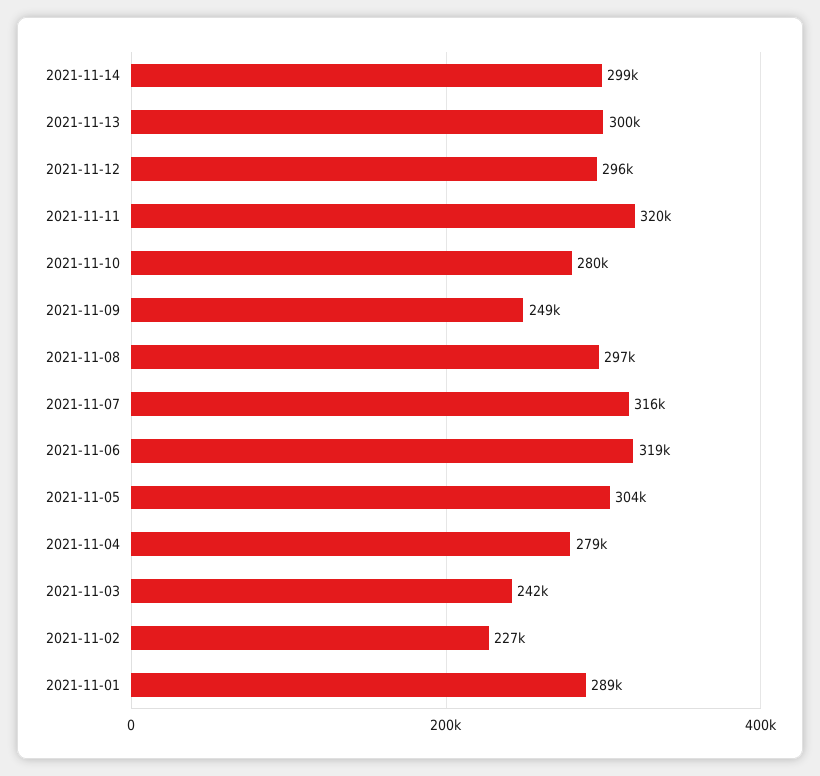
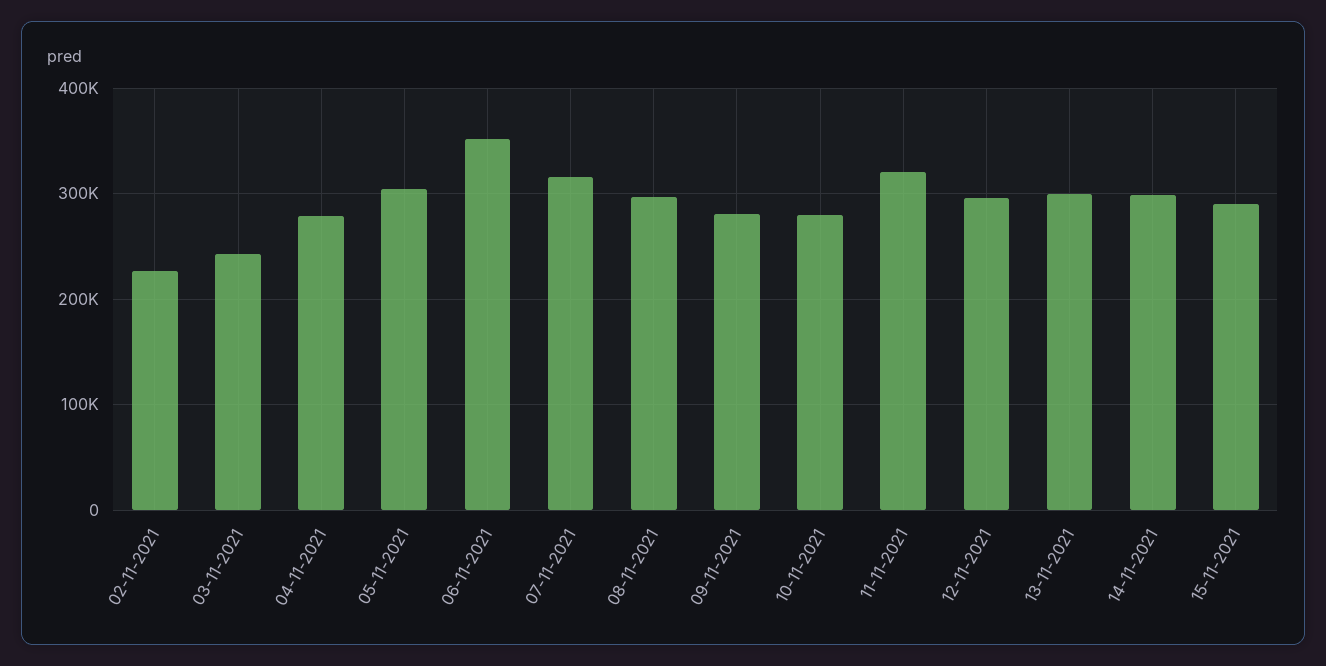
2021-11-09: 249000 -> 280000
2021-11-06: 319000 -> 350000
2021-11-01: 289000 -> none
15-11-2021: none -> 290000

